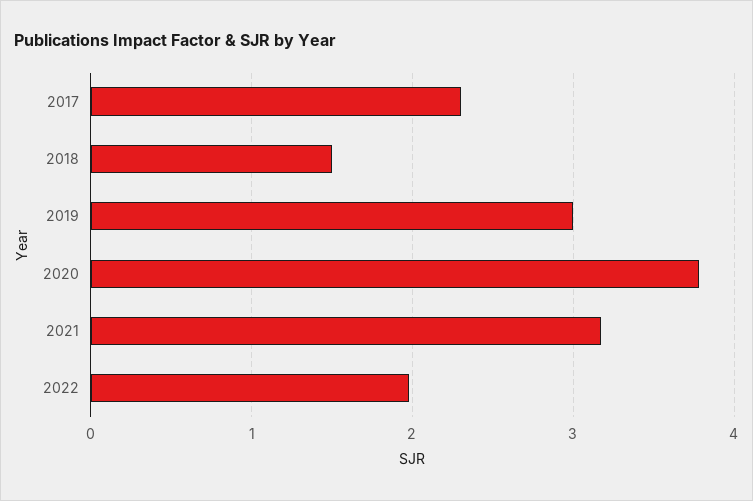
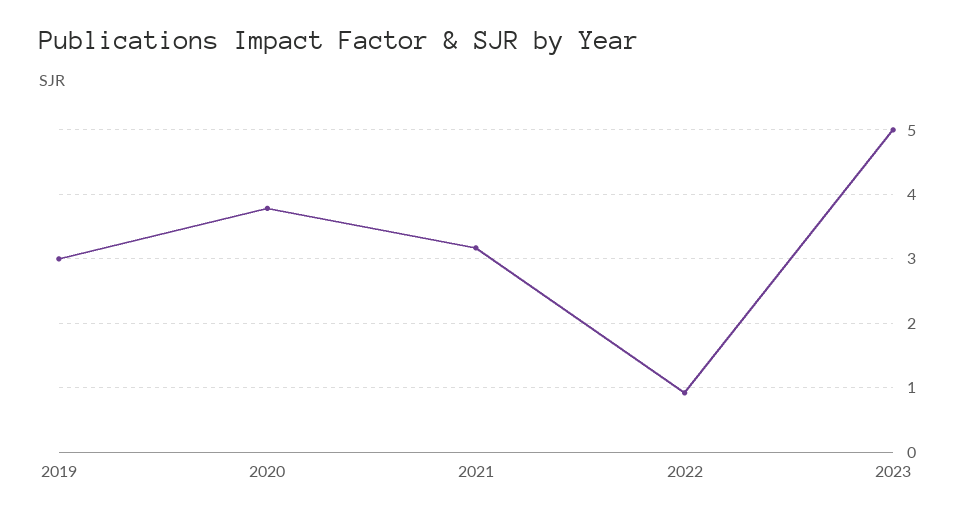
2017: 2.3 -> none
2018: 1.5 -> none
2022: 2 -> 0.9
2023: none -> 5

